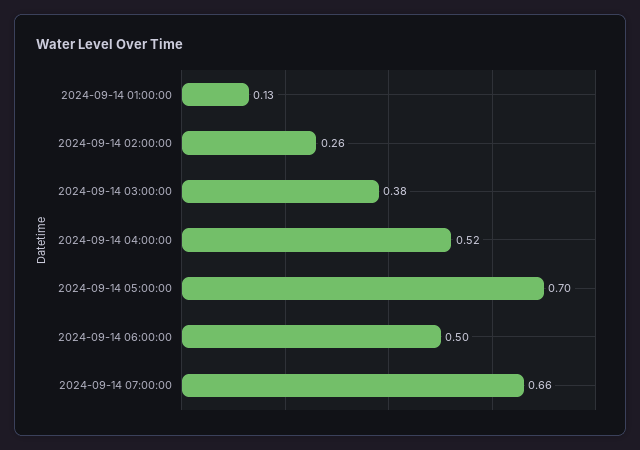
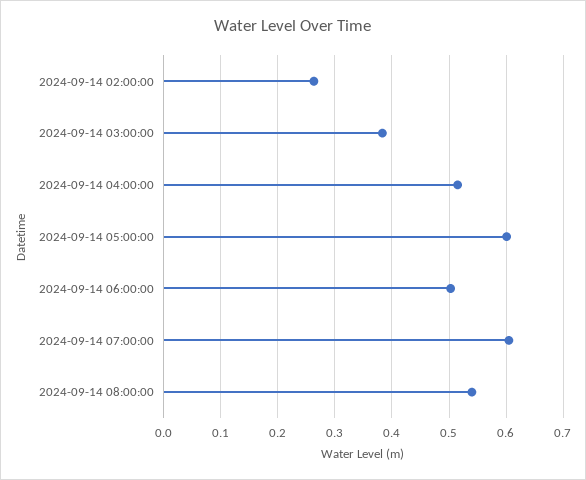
2024-09-14 01:00:00: 0.13 -> none
2024-09-14 05:00:00: 0.7 -> 0.6
2024-09-14 07:00:00: 0.66 -> 0.6
2024-09-14 08:00:00: none -> 0.54

